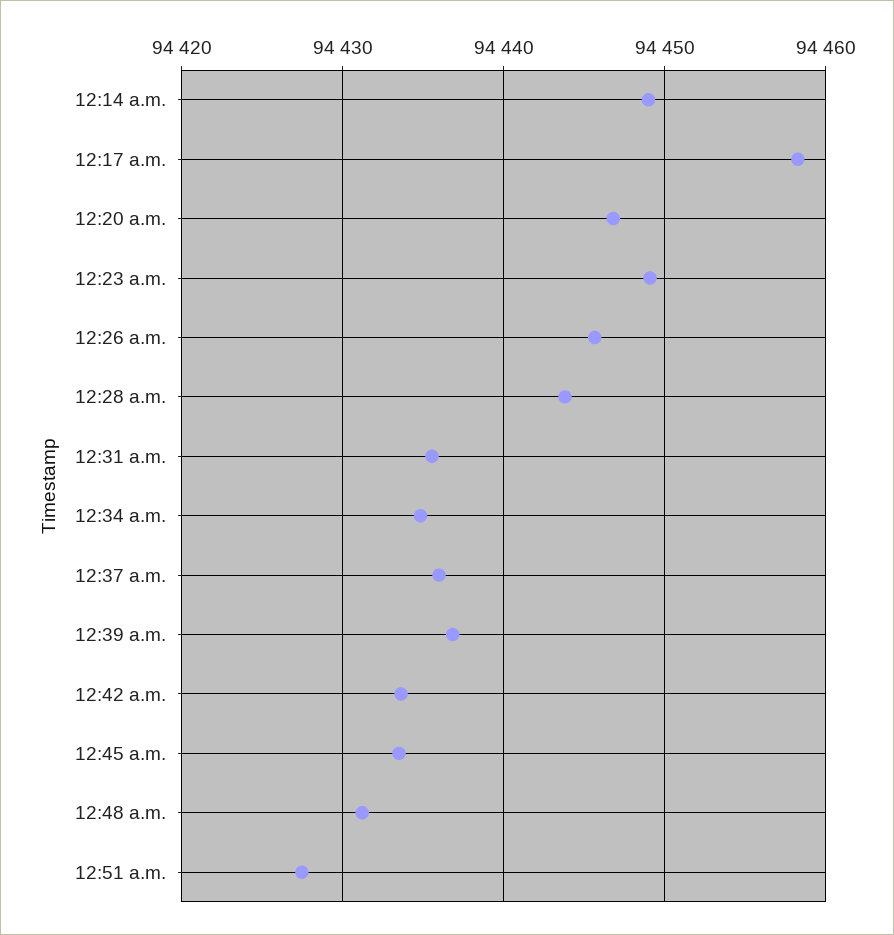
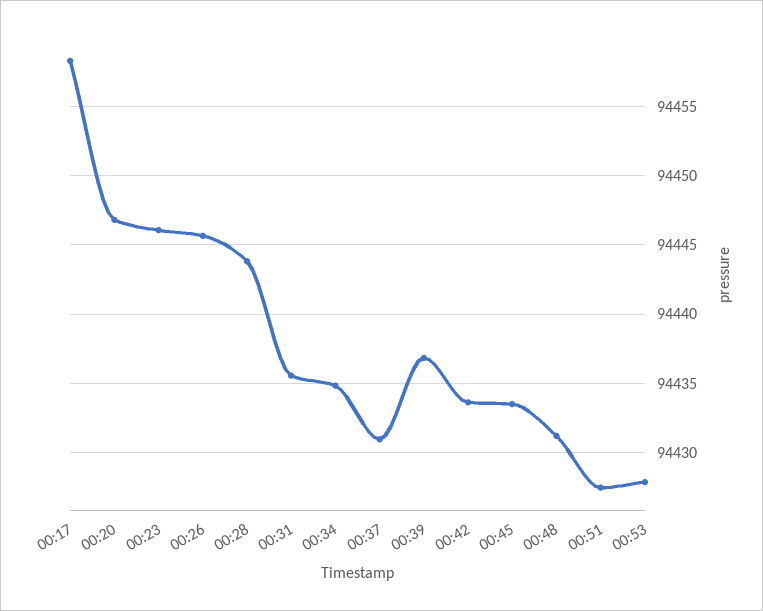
12:14 a.m.: 94449 -> none
12:23 a.m.: 94449 -> 94446
12:37 a.m.: 94436 -> 94431
00:53: none -> 94428

